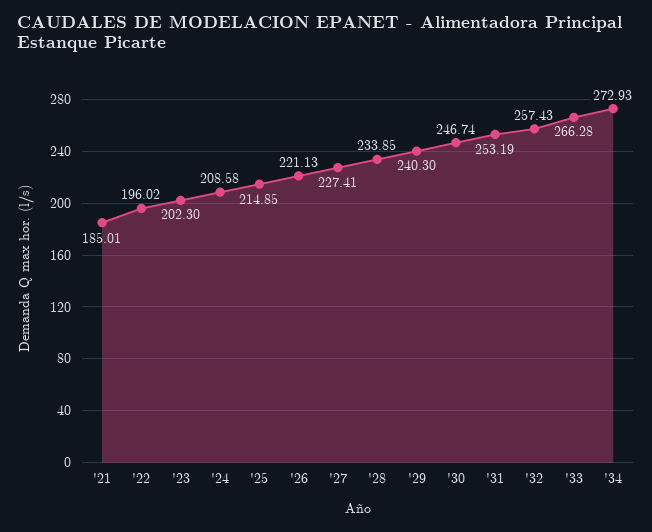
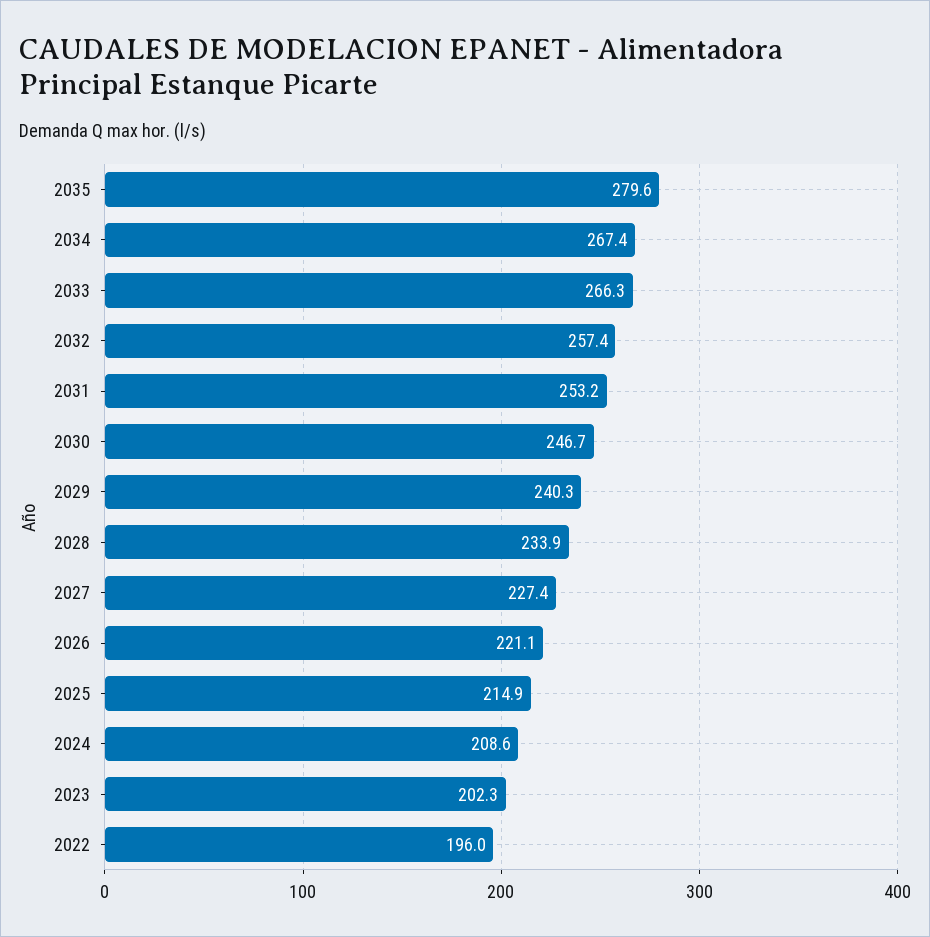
'21: 185.01 -> none
'34: 272.93 -> 267.4
2035: none -> 279.6

